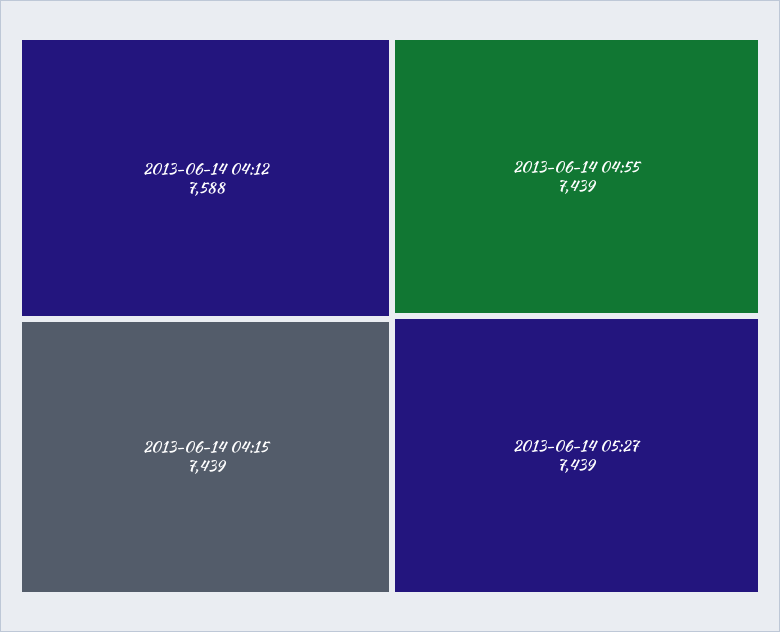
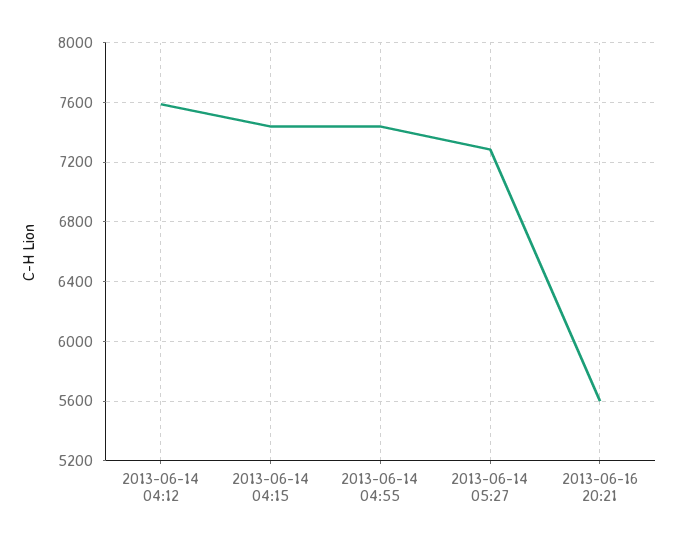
2013-06-14 05:27: 7439 -> 7300
2013-06-16 20:21: none -> 5600

